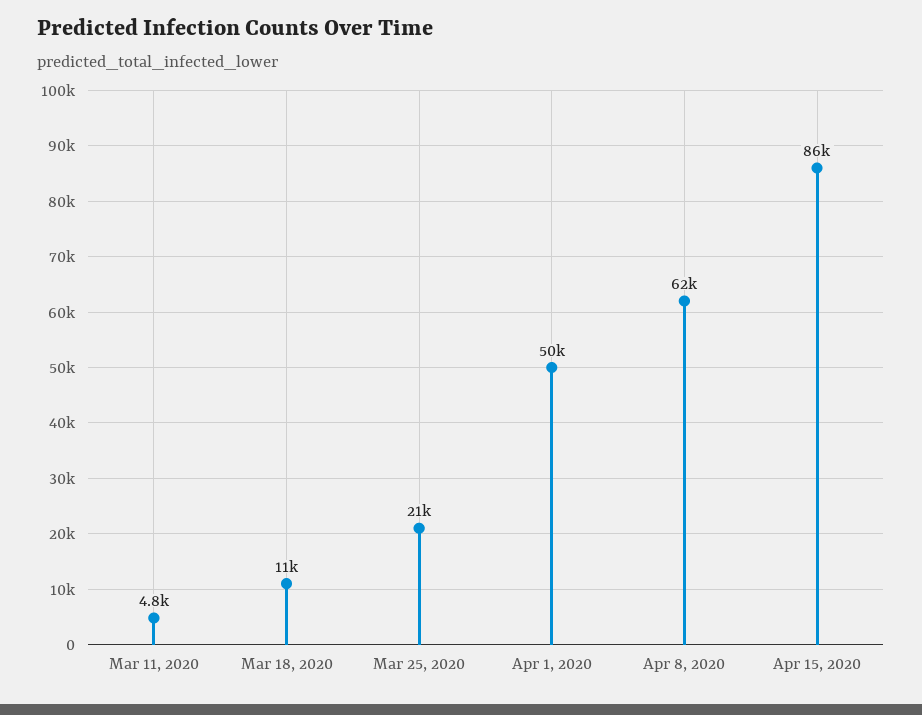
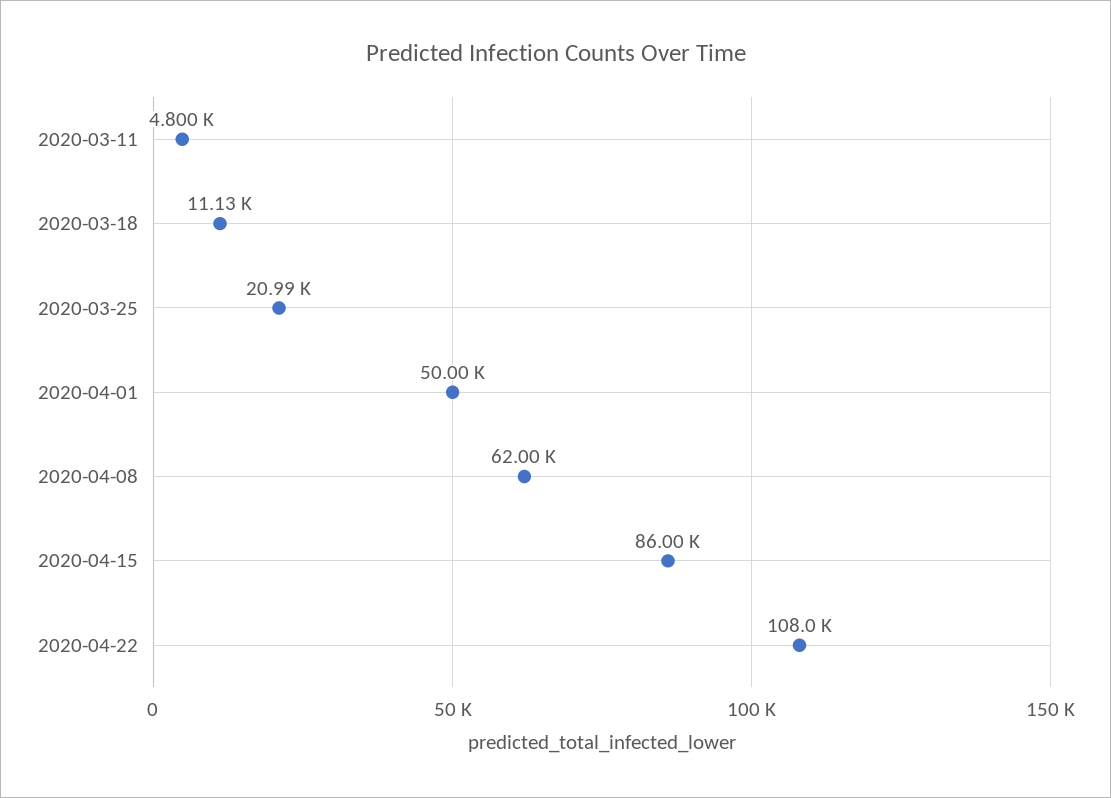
2020-04-22: none -> 108000

